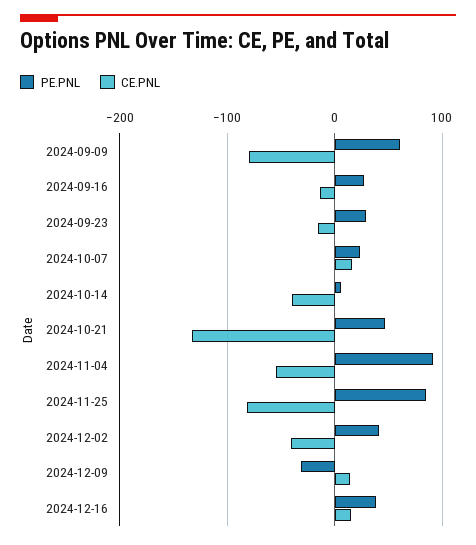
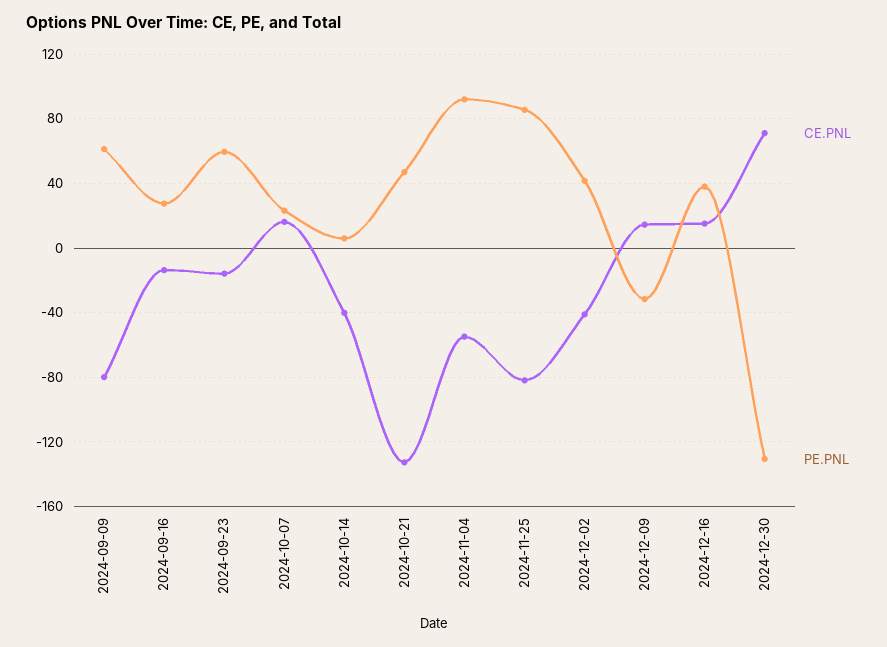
PE.PNL, 2024-09-23: 30 -> 60
CE.PNL, 2024-12-30: none -> 70
PE.PNL, 2024-12-30: none -> -130

